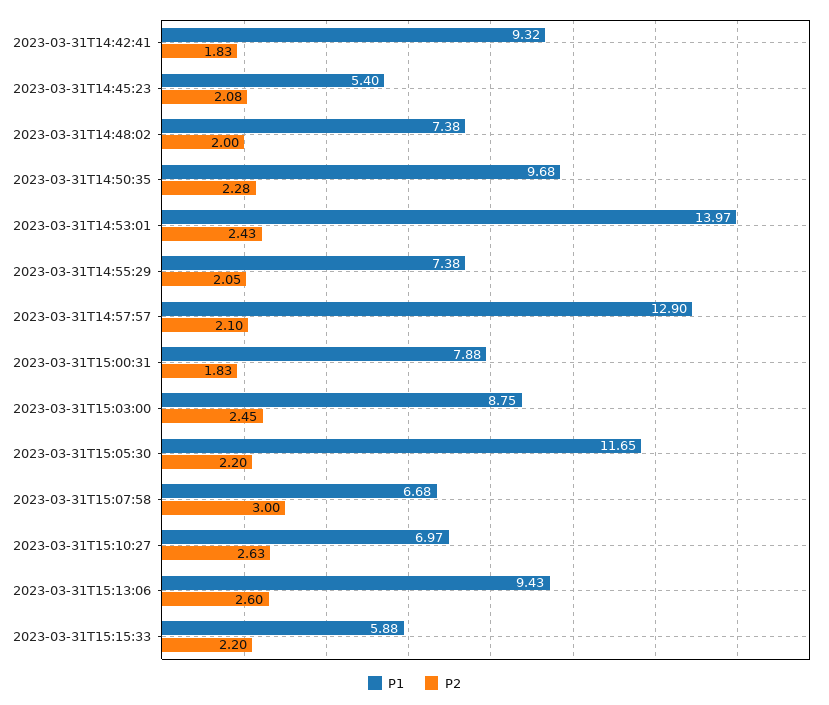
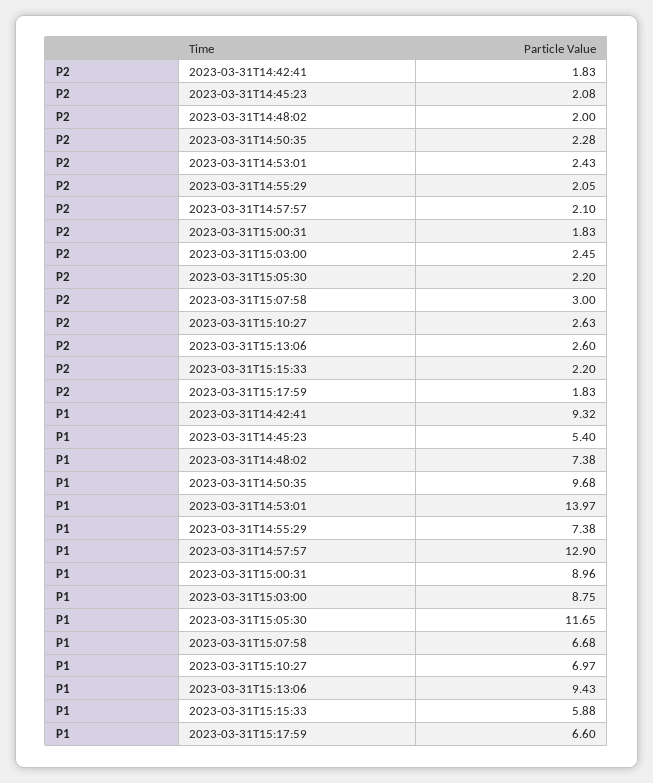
P1, 2023-03-31T15:00:31: 7.88 -> 8.96
P2, 2023-03-31T15:17:59: none -> 1.83
P1, 2023-03-31T15:17:59: none -> 6.6

